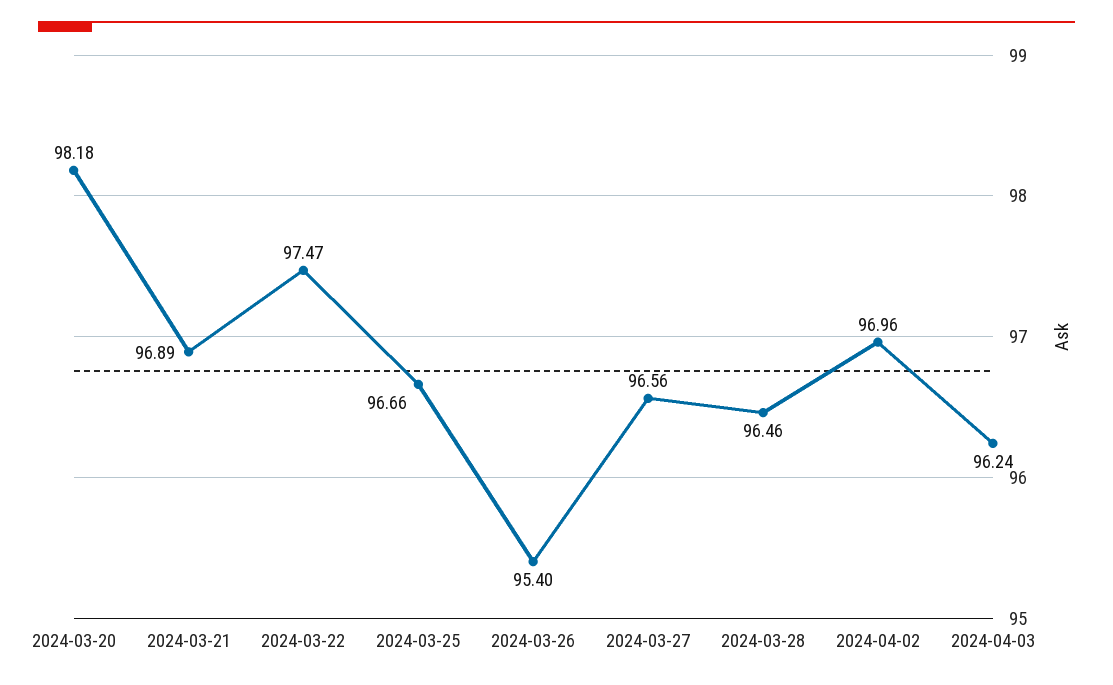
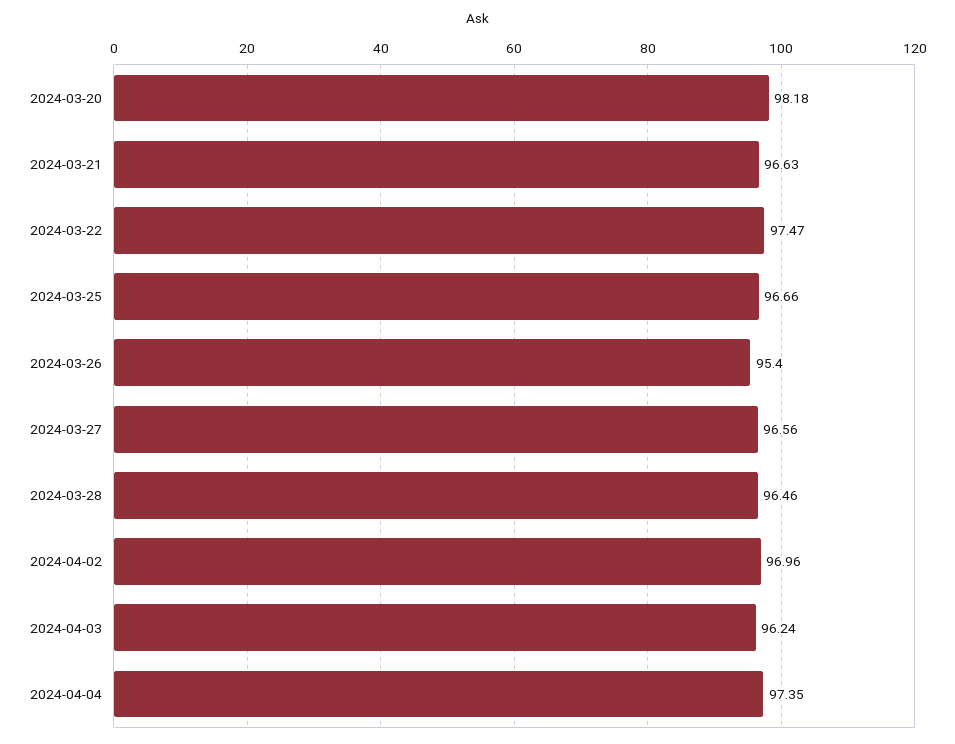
2024-03-21: 96.89 -> 96.63
2024-04-04: none -> 97.35

